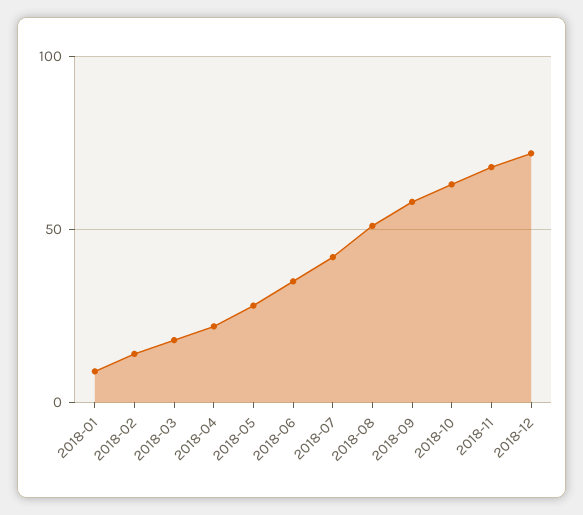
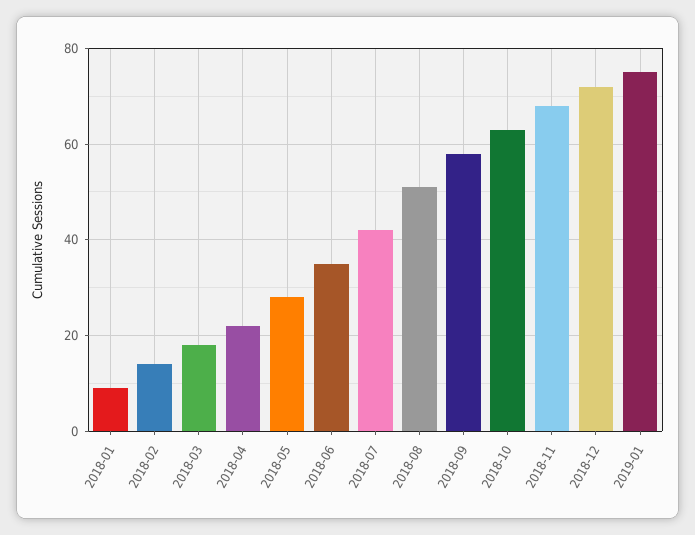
2019-01: none -> 75

